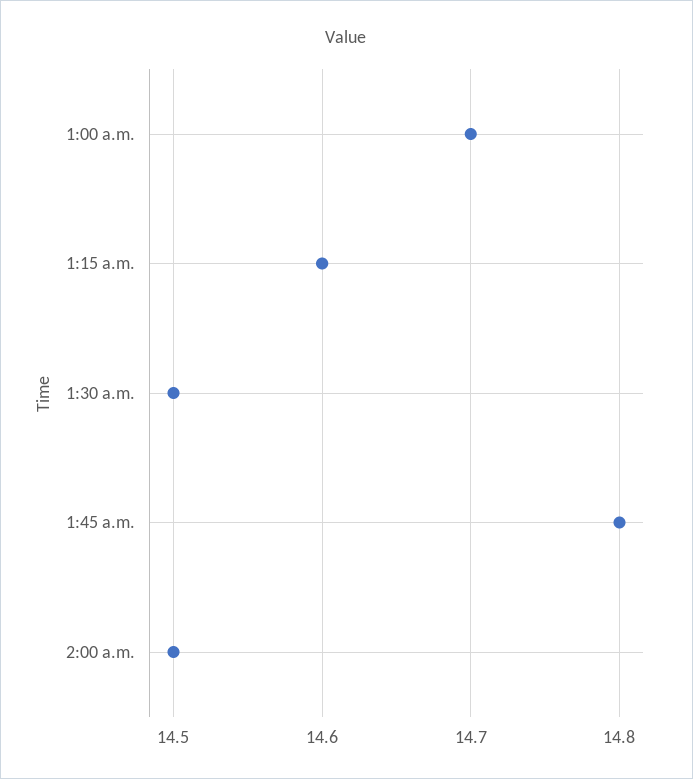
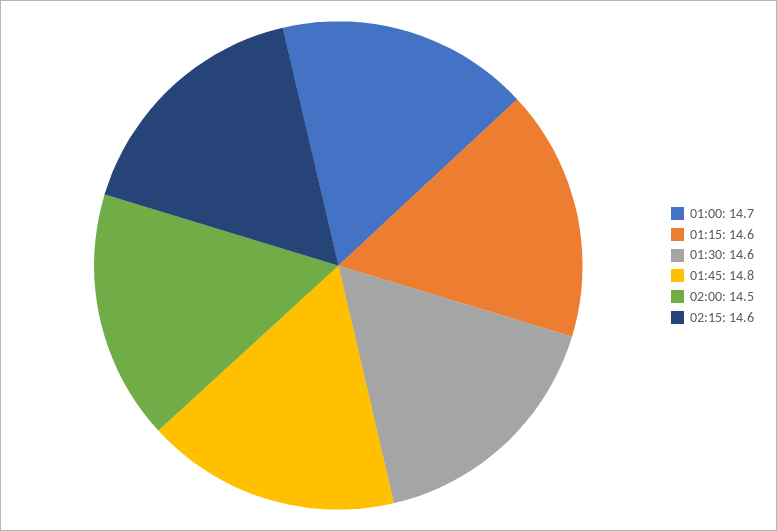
1:30 a.m.: 14.5 -> 14.6
02:15: none -> 14.6

